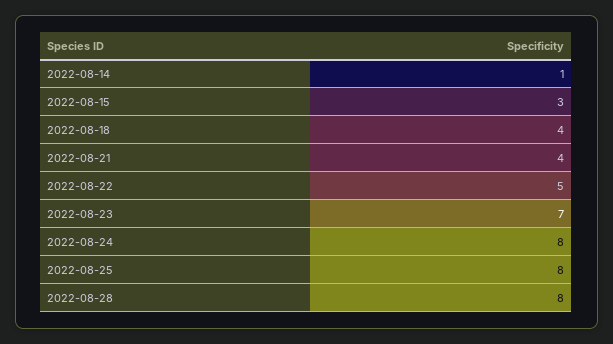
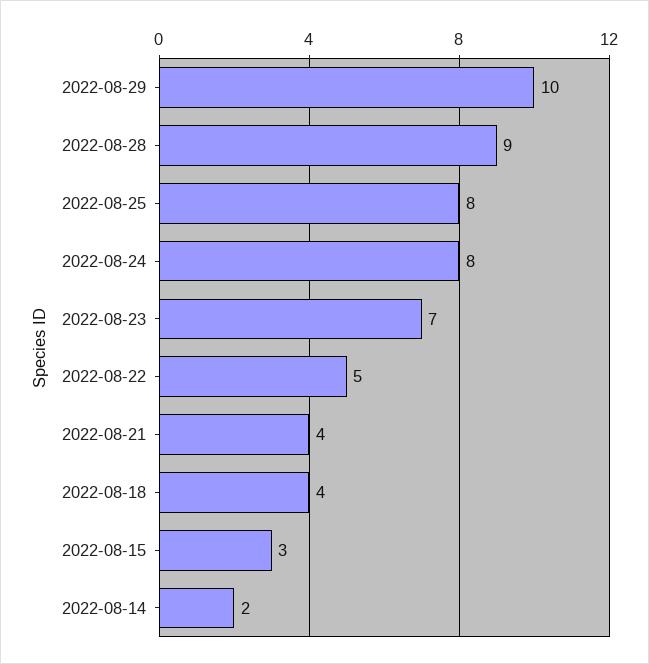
2022-08-14: 1 -> 2
2022-08-28: 8 -> 9
2022-08-29: none -> 10

